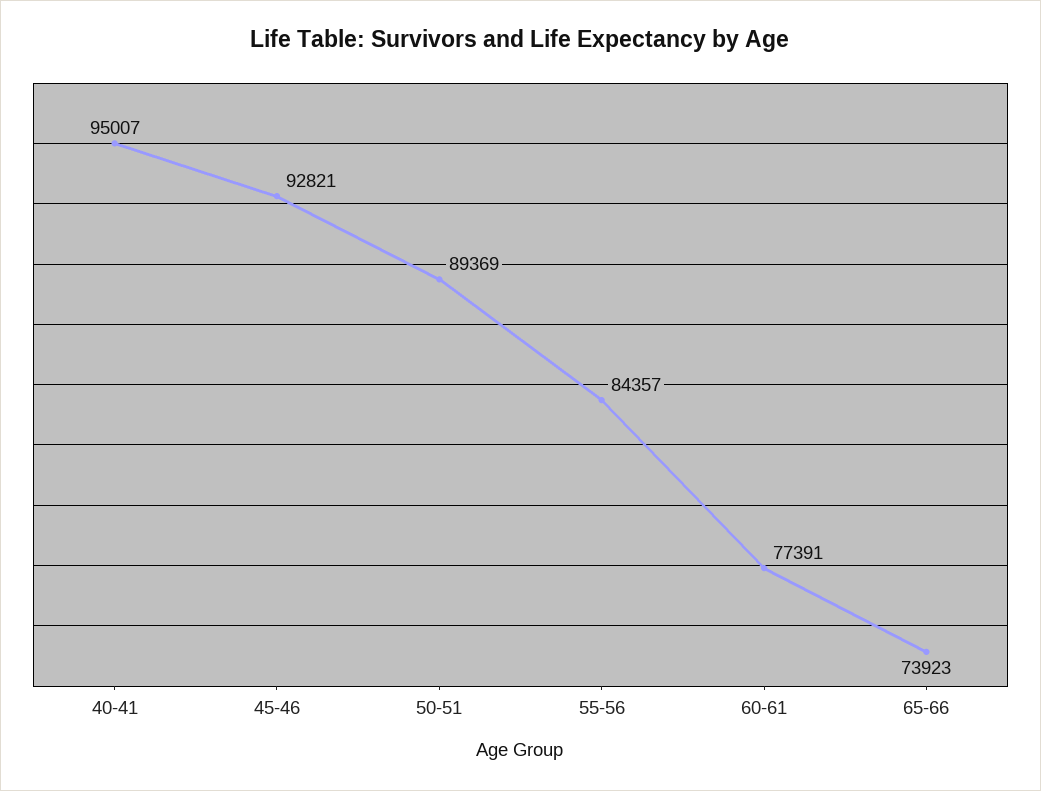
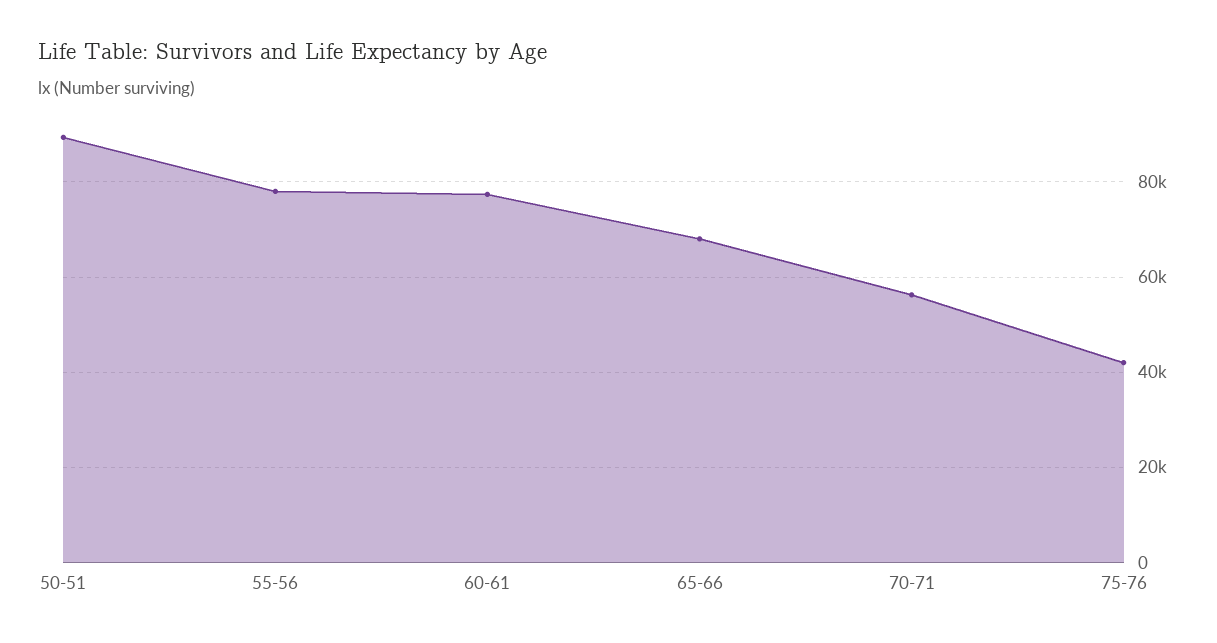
40-41: 95007 -> none
45-46: 92821 -> none
55-56: 84357 -> 78000
65-66: 73923 -> 68000
70-71: none -> 56000
75-76: none -> 42000

